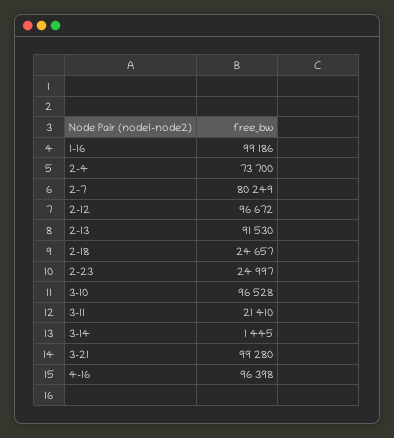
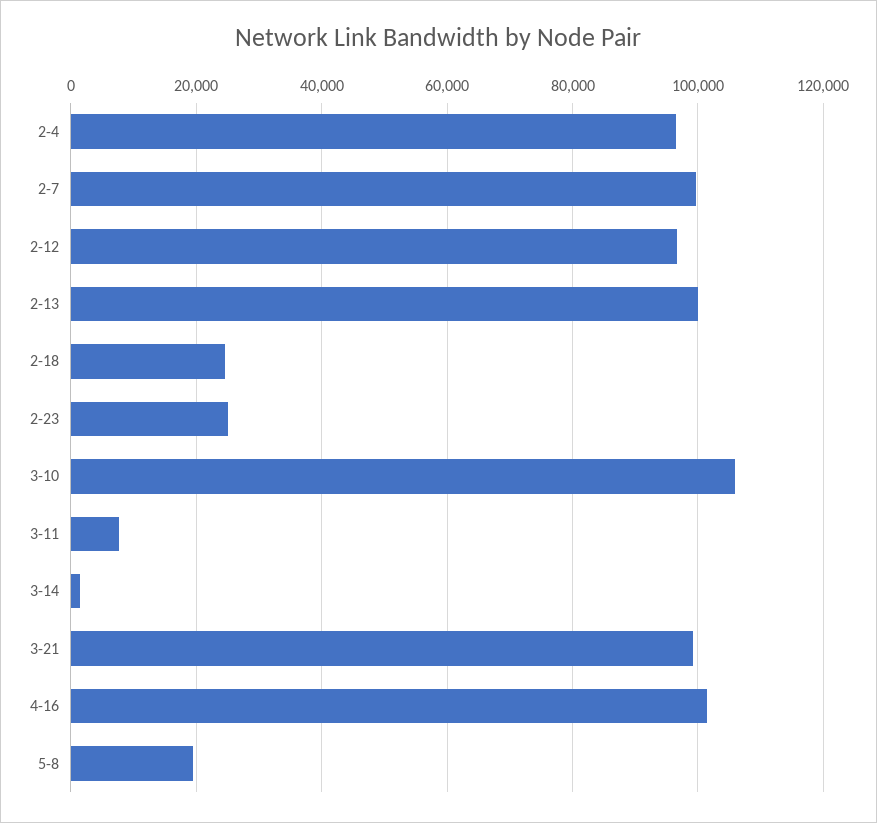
1-16: 99186 -> none
2-4: 73700 -> 96000
2-7: 80249 -> 100000
2-13: 91530 -> 100000
3-10: 96528 -> 106000
3-11: 21410 -> 8000
4-16: 96398 -> 102000
5-8: none -> 20000

